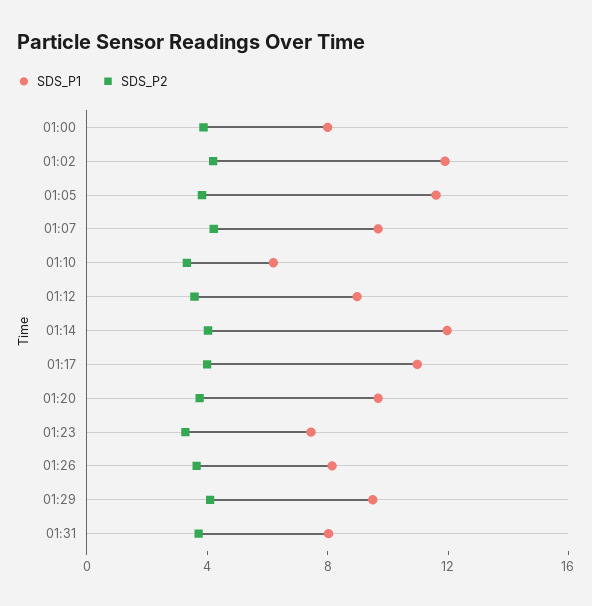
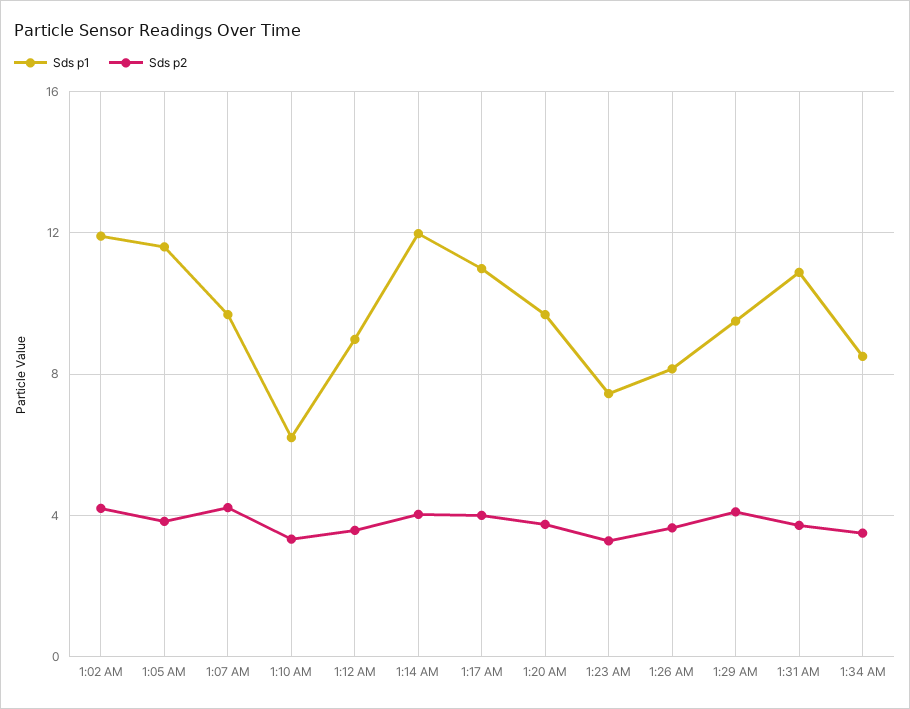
SDS_P1, 01:00: 8 -> none
SDS_P2, 01:00: 4 -> none
SDS_P1, 01:31: 8 -> 11
SDS_P1, 1:34 AM: none -> 8.5
SDS_P2, 1:34 AM: none -> 3.5

